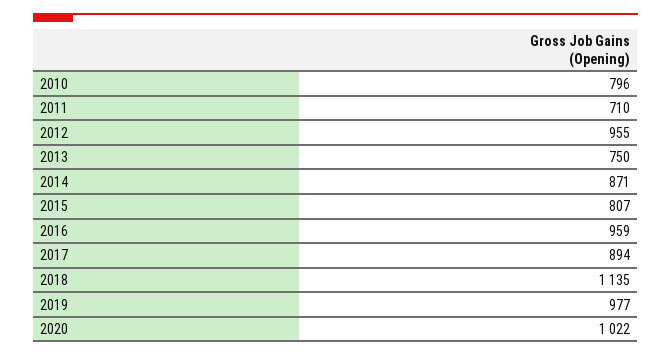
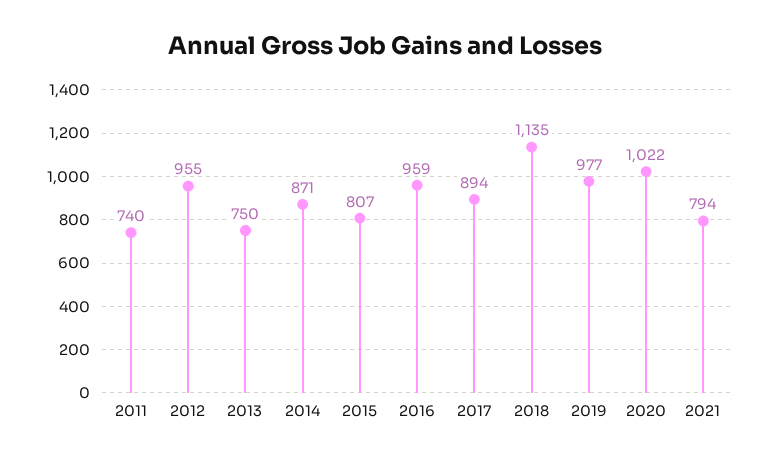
2010: 796 -> none
2011: 710 -> 740
2021: none -> 794

